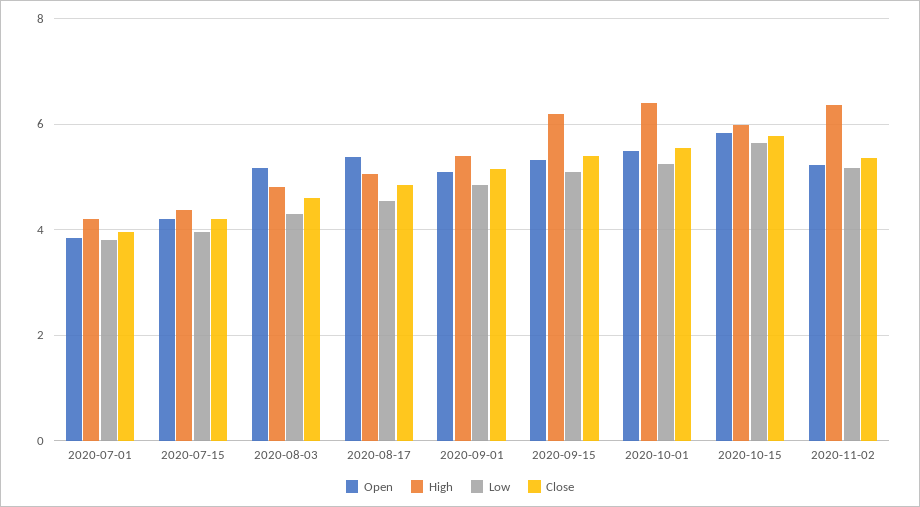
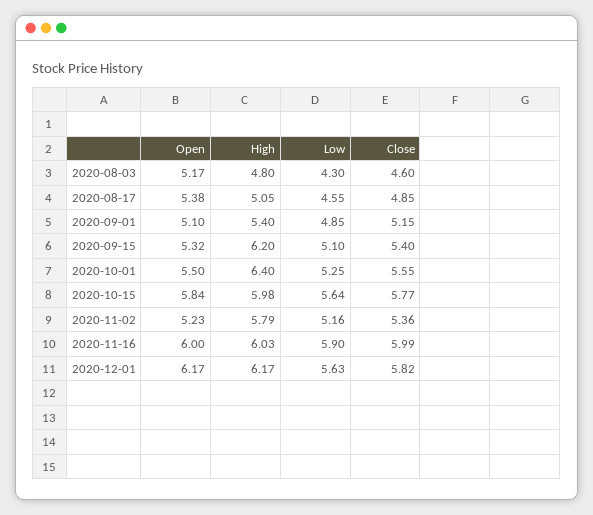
Open, 2020-07-01: 3.8 -> none
High, 2020-07-01: 4.2 -> none
Low, 2020-07-01: 3.8 -> none
Close, 2020-07-01: 4 -> none
Open, 2020-07-15: 4.2 -> none
High, 2020-07-15: 4.4 -> none
Low, 2020-07-15: 4 -> none
Close, 2020-07-15: 4.2 -> none
High, 2020-11-02: 6.4 -> 5.79
Open, 2020-11-16: none -> 6
High, 2020-11-16: none -> 6.03
Low, 2020-11-16: none -> 5.9
Close, 2020-11-16: none -> 5.99
Open, 2020-12-01: none -> 6.17
High, 2020-12-01: none -> 6.17
Low, 2020-12-01: none -> 5.63
Close, 2020-12-01: none -> 5.82

